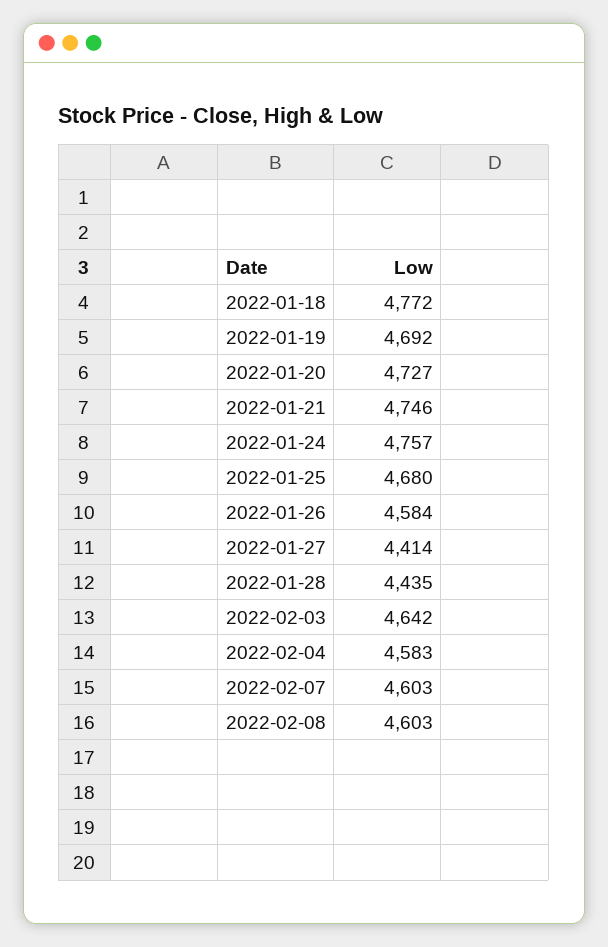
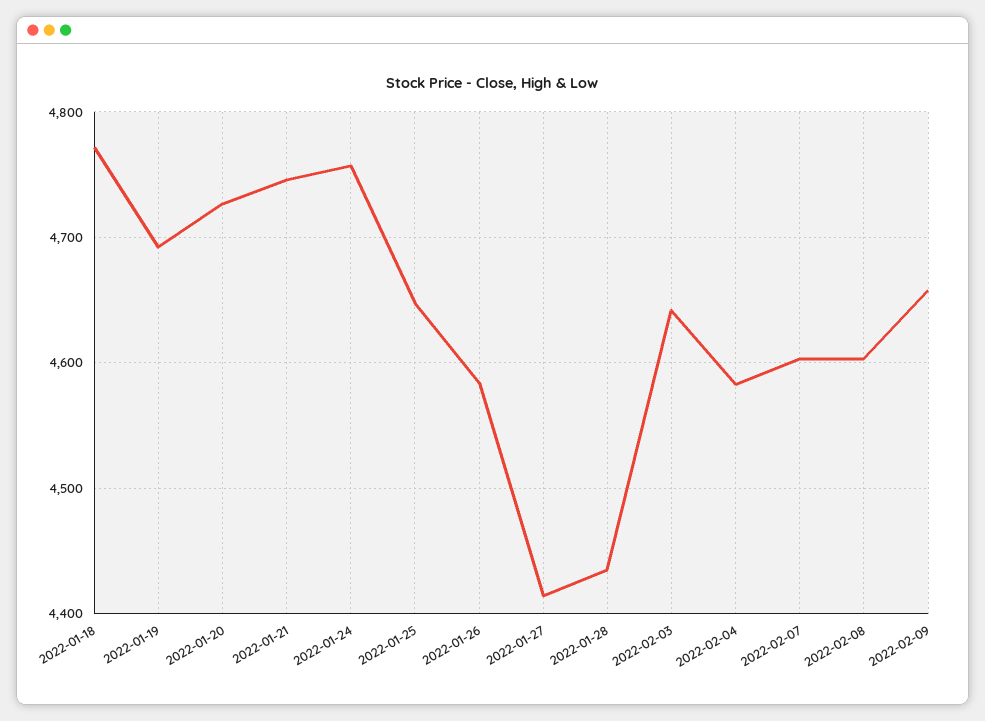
2022-01-25: 4680 -> 4650
2022-02-09: none -> 4660

